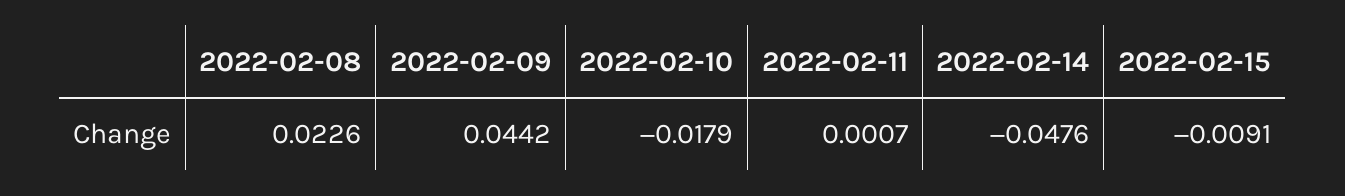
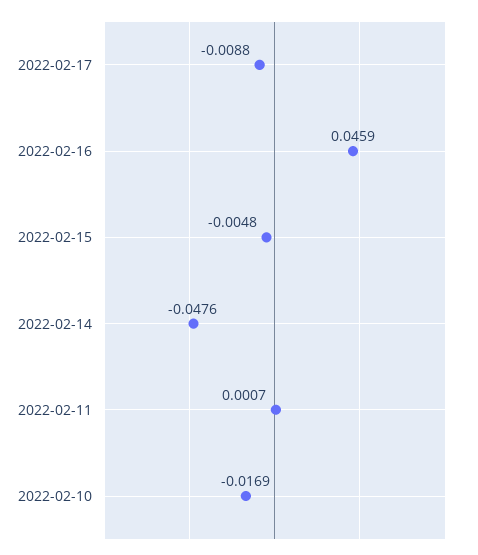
2022-02-08: 0.0226 -> none
2022-02-09: 0.0442 -> none
2022-02-10: -0.0179 -> -0.0169
2022-02-15: -0.0091 -> -0.0048
2022-02-17: none -> -0.0088
2022-02-16: none -> 0.0459

